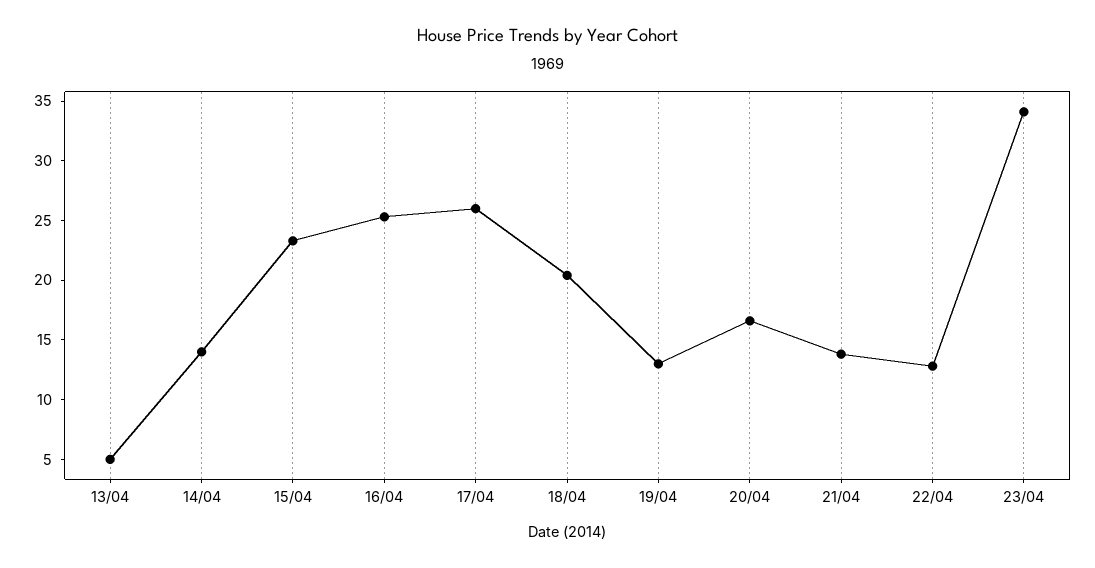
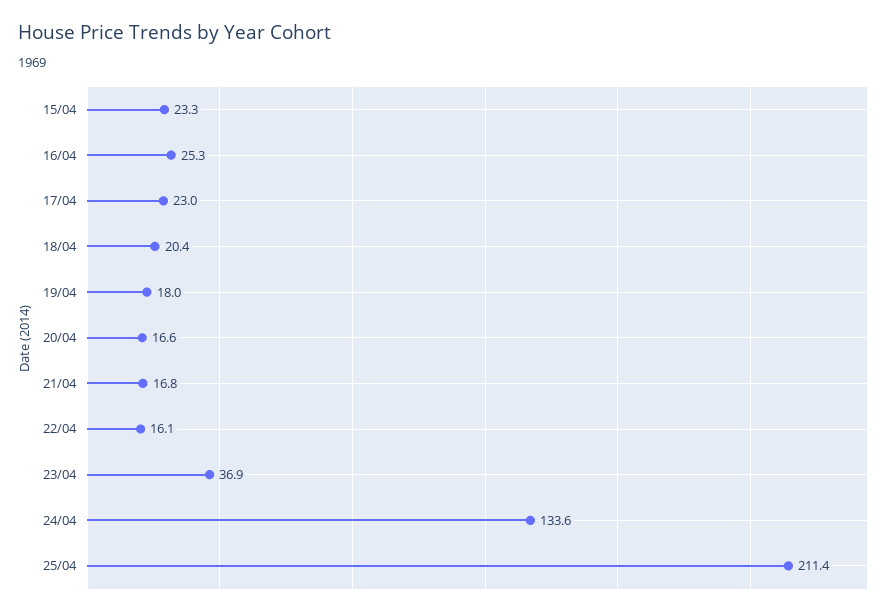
13/04: 5 -> none
14/04: 14 -> none
17/04: 26 -> 23
19/04: 13 -> 18
21/04: 14 -> 16.8
22/04: 13 -> 16.1
23/04: 34 -> 36.9
24/04: none -> 133.6
25/04: none -> 211.4

